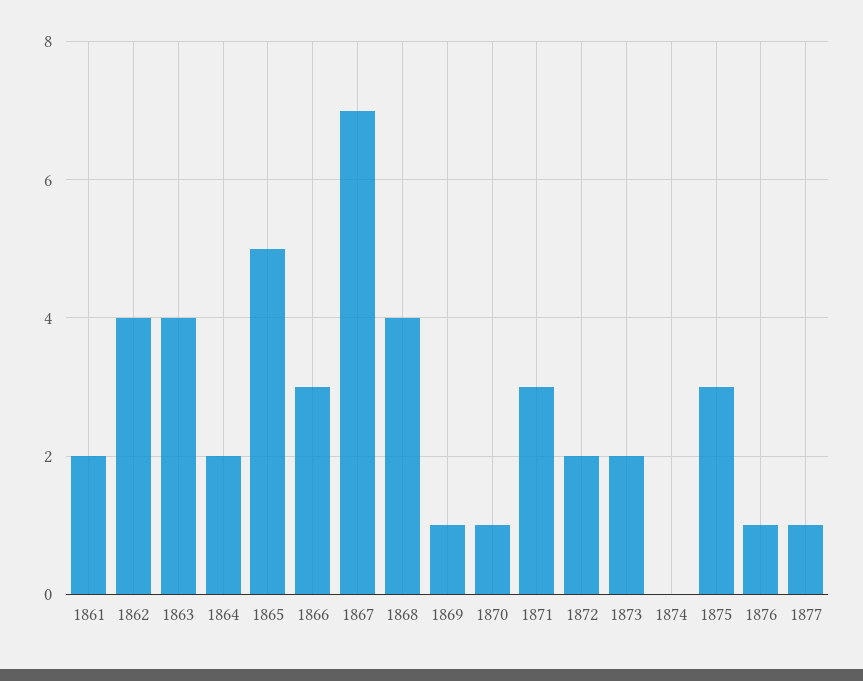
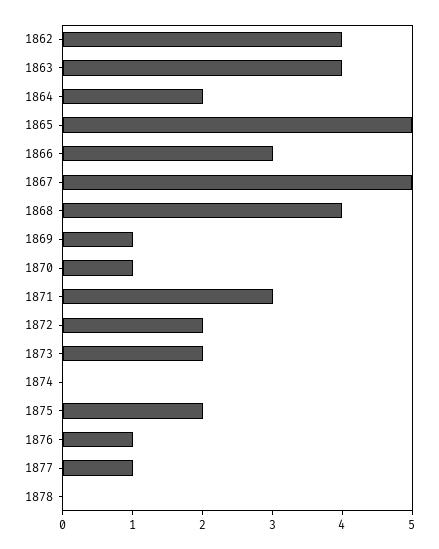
1861: 2 -> none
1867: 7 -> 5
1875: 3 -> 2
1878: none -> 0

